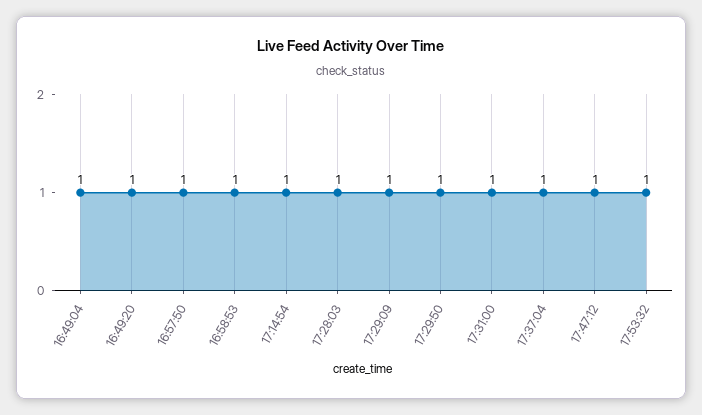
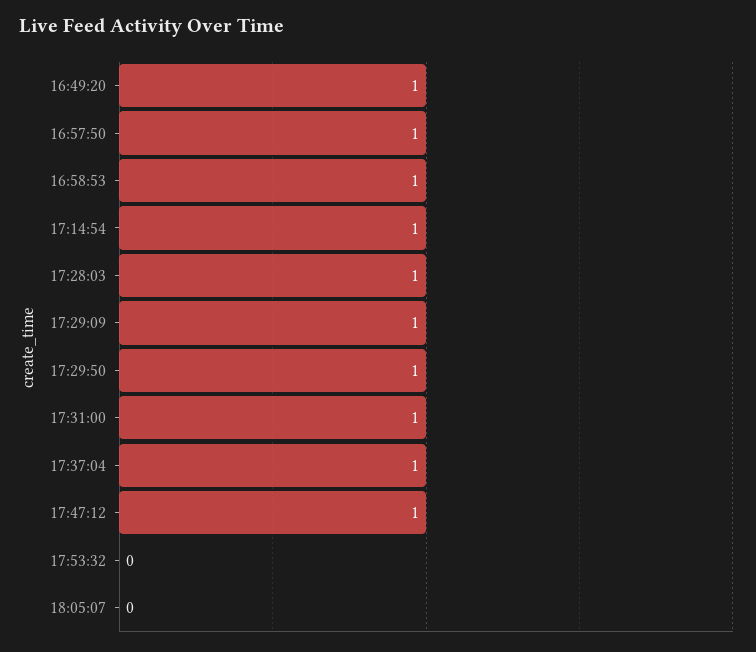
16:49:04: 1 -> none
17:53:32: 1 -> 0
18:05:07: none -> 0

